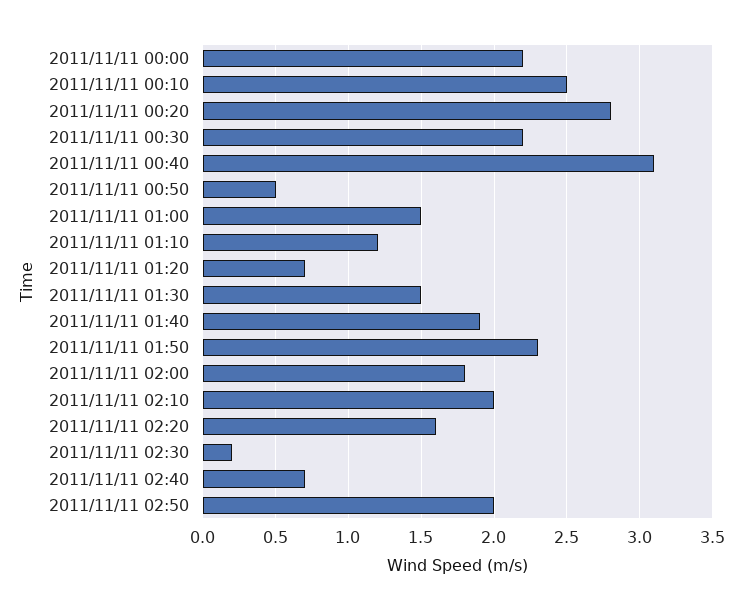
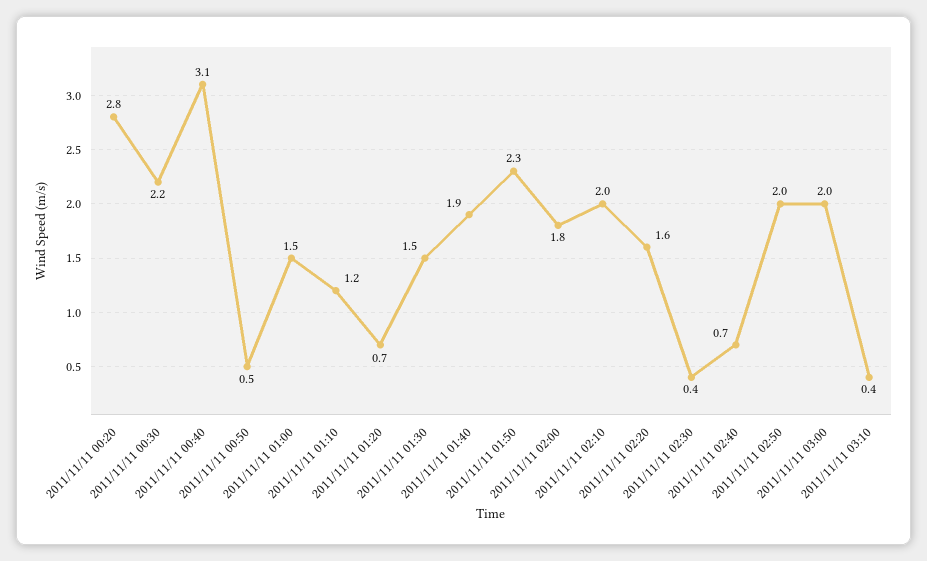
2011/11/11 00:00: 2.2 -> none
2011/11/11 00:10: 2.5 -> none
2011/11/11 02:30: 0.2 -> 0.4
2011/11/11 03:00: none -> 2
2011/11/11 03:10: none -> 0.4

